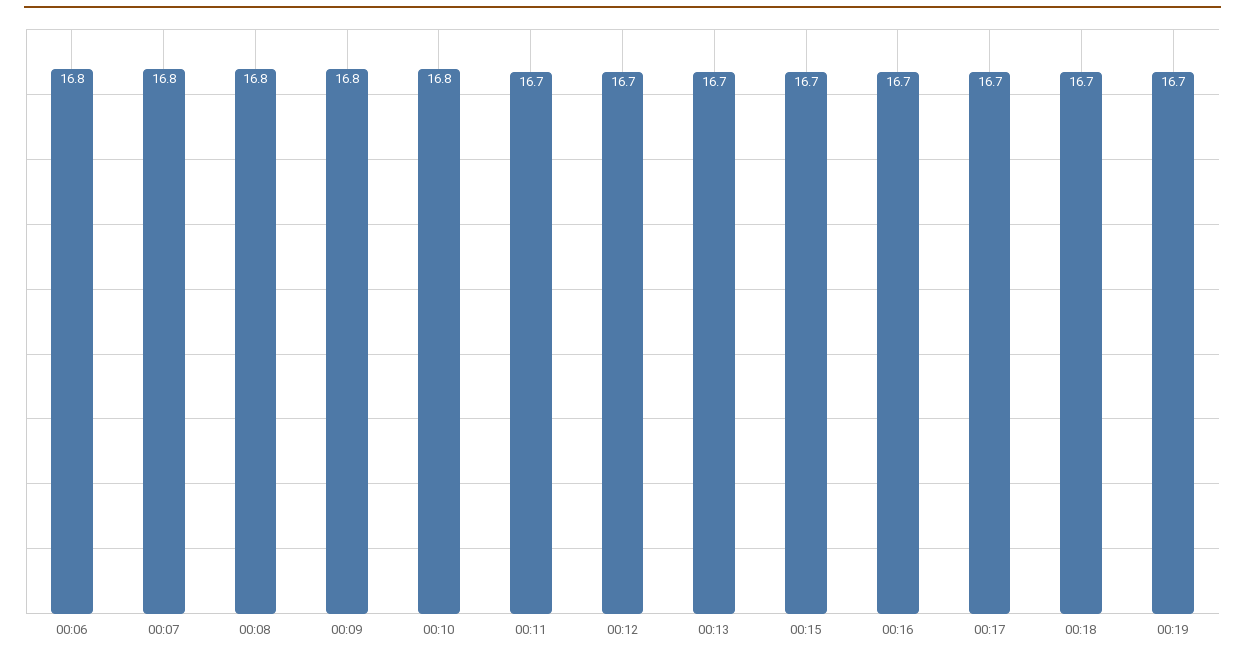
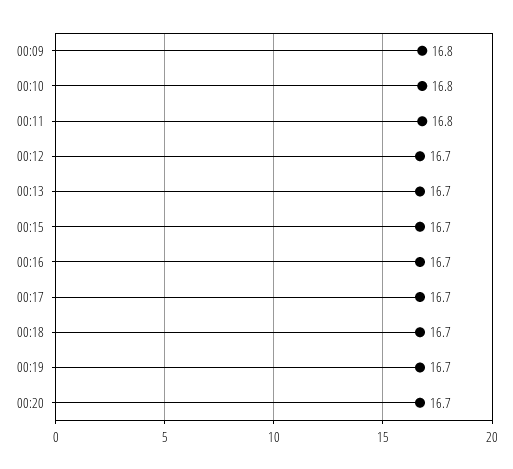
00:06: 16.8 -> none
00:07: 16.8 -> none
00:08: 16.8 -> none
00:11: 16.7 -> 16.8
00:20: none -> 16.7

